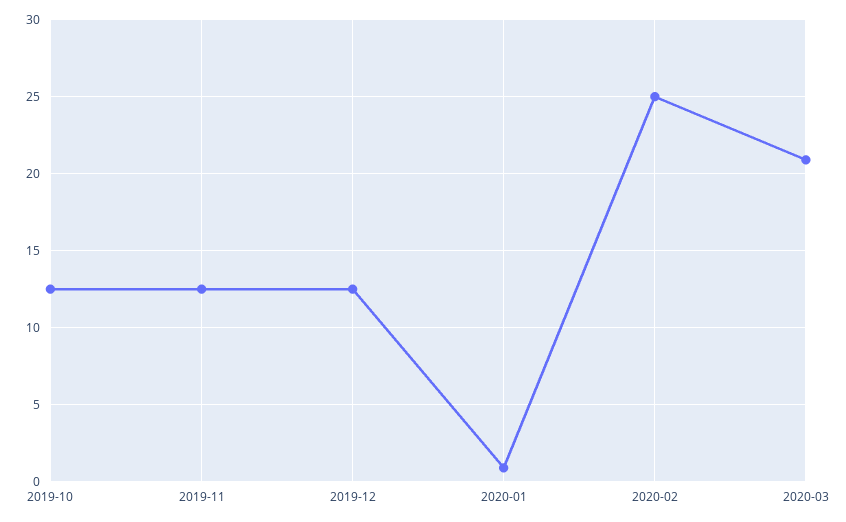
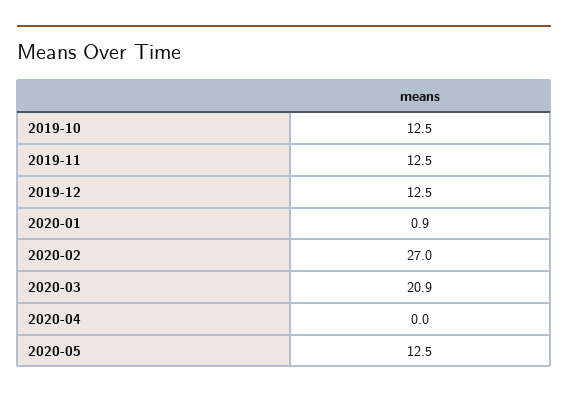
2020-02: 25 -> 27
2020-04: none -> 0
2020-05: none -> 12.5

